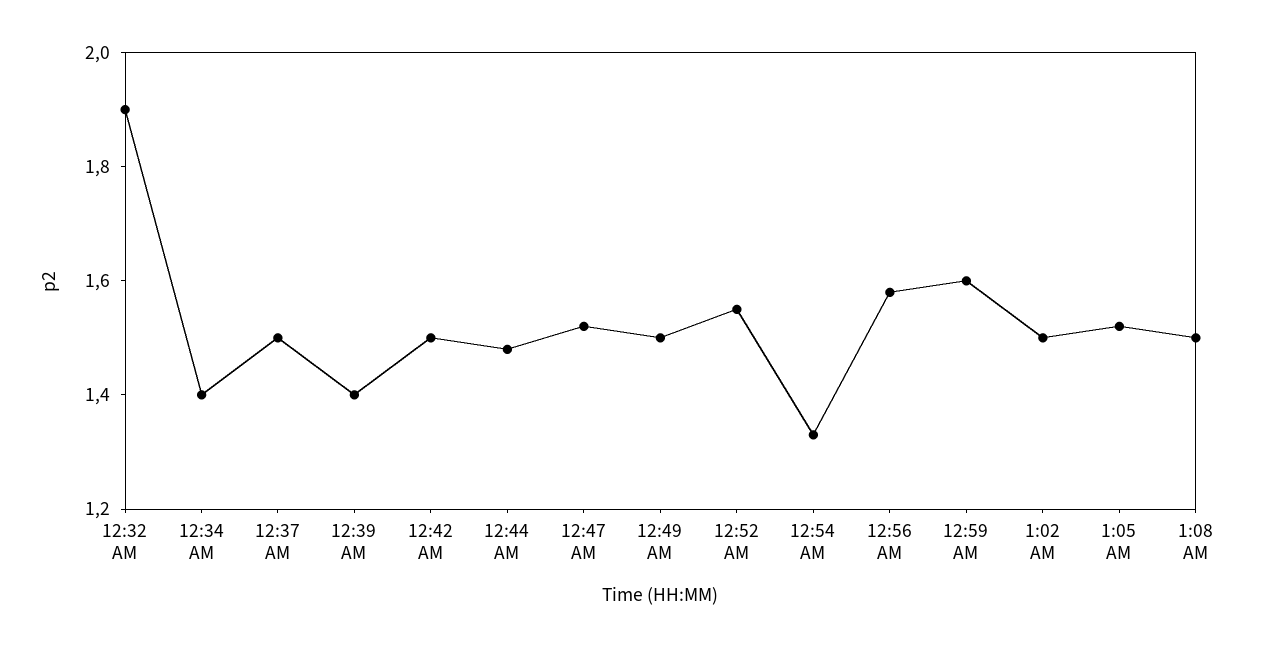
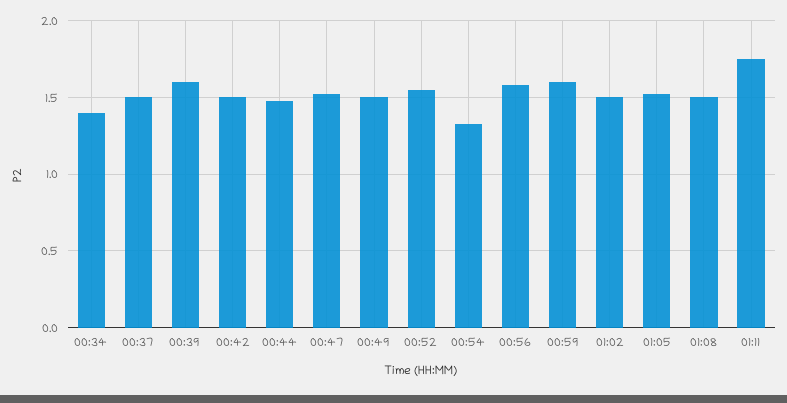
12:32 AM: 1.9 -> none
12:39 AM: 1.4 -> 1.6
01:11: none -> 1.75

